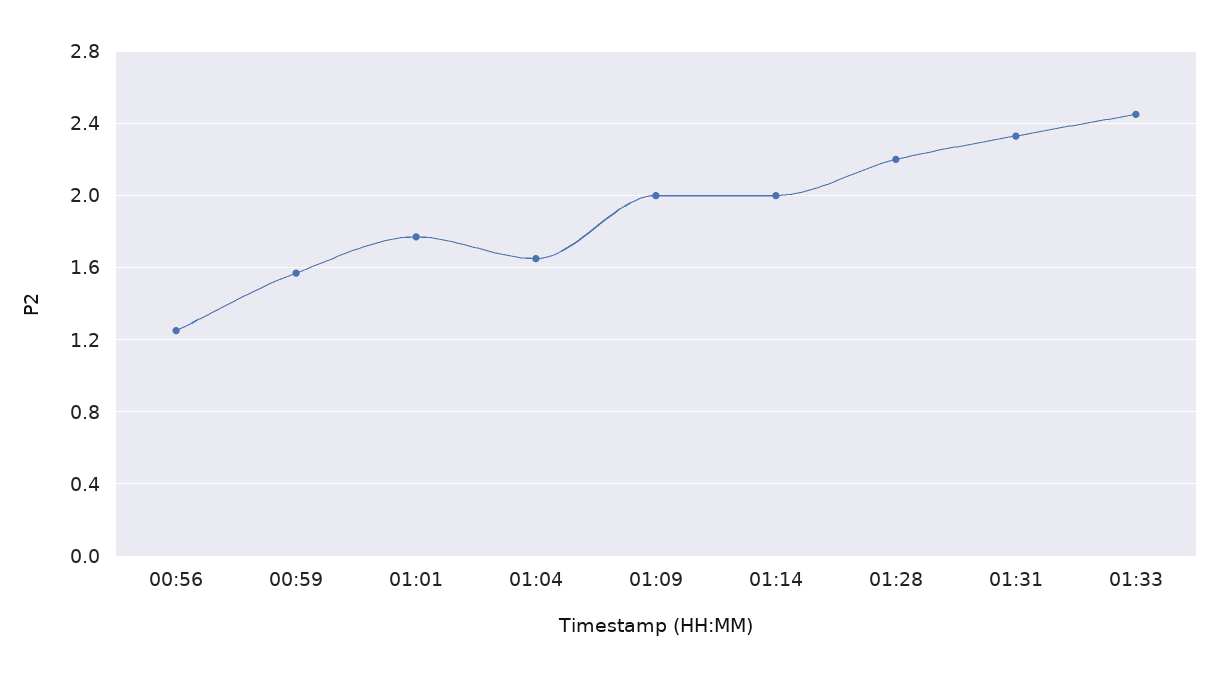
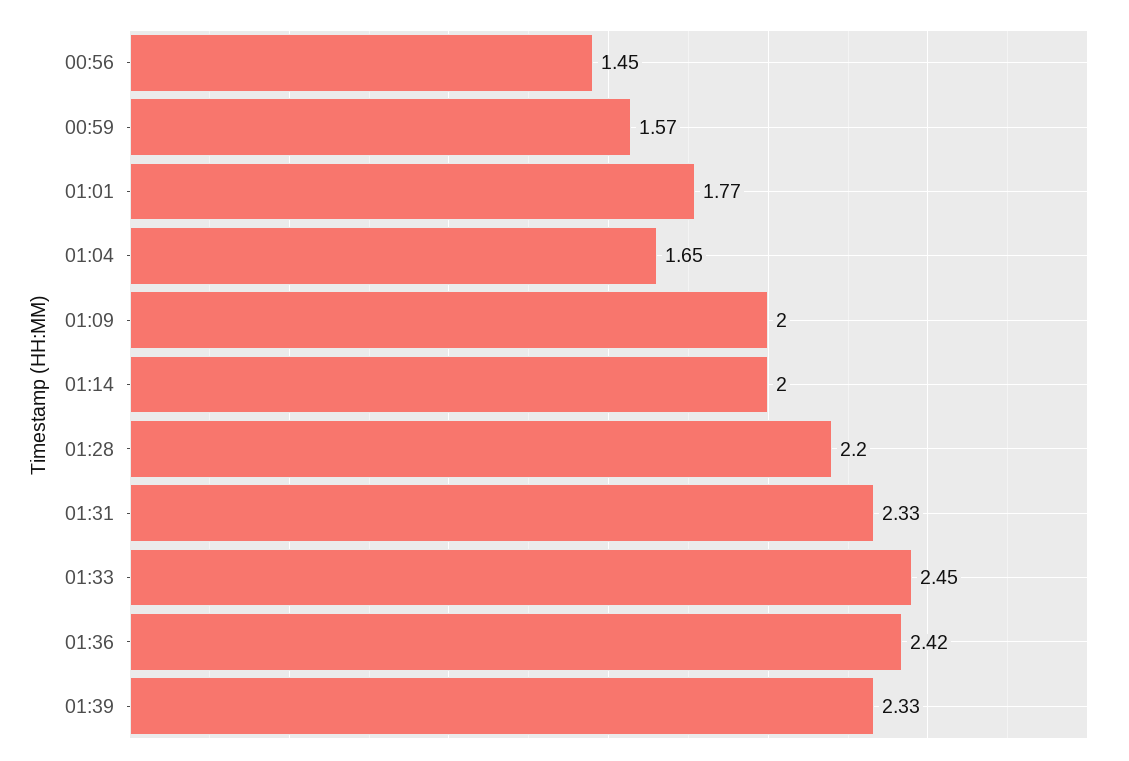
00:56: 1.25 -> 1.45
01:36: none -> 2.42
01:39: none -> 2.33

